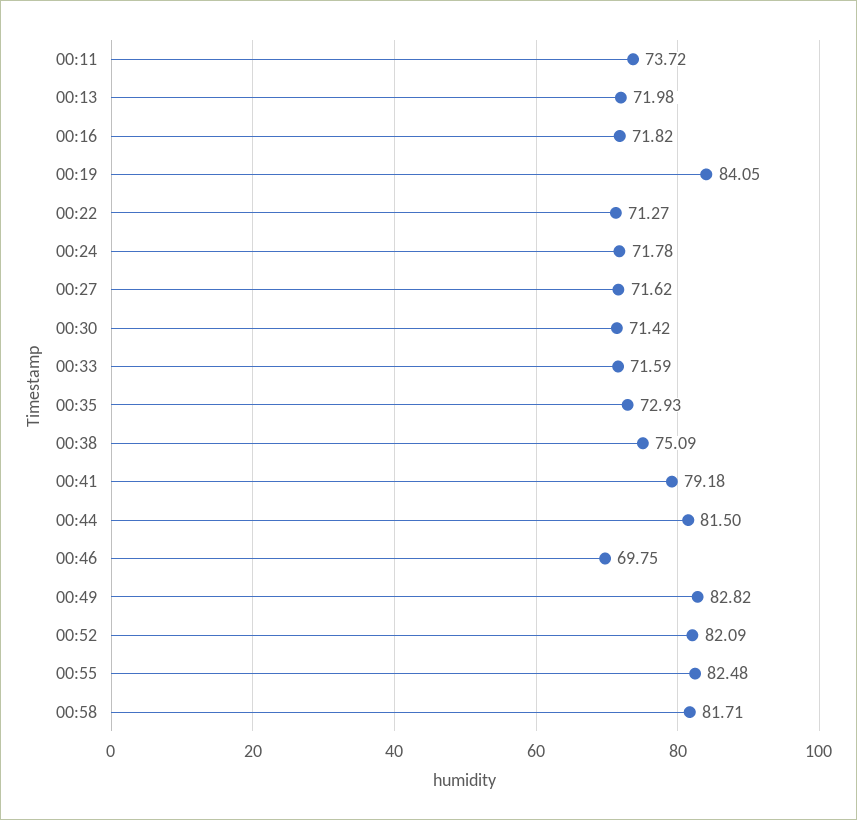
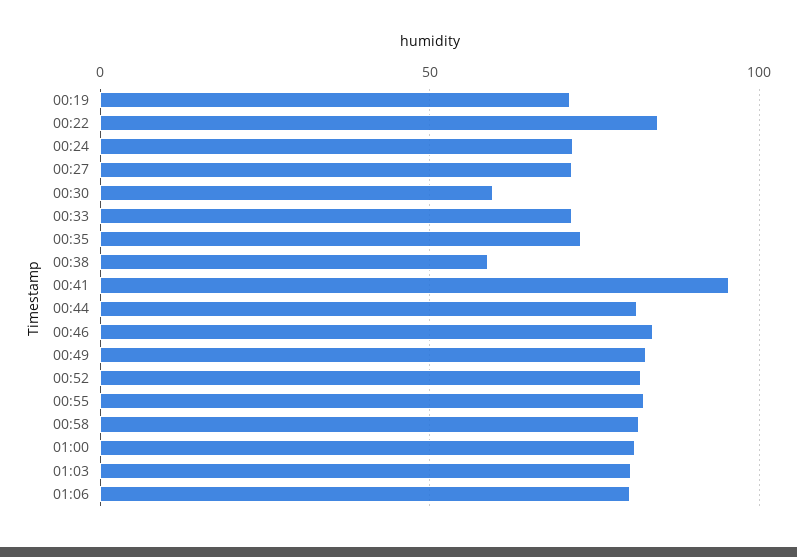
00:11: 73.72 -> none
00:13: 71.98 -> none
00:16: 71.82 -> none
00:19: 84.05 -> 70
00:22: 71.27 -> 85
00:30: 71.42 -> 60
00:38: 75.09 -> 60
00:41: 79.18 -> 95
00:46: 69.75 -> 85
01:00: none -> 80
01:03: none -> 80
01:06: none -> 80

